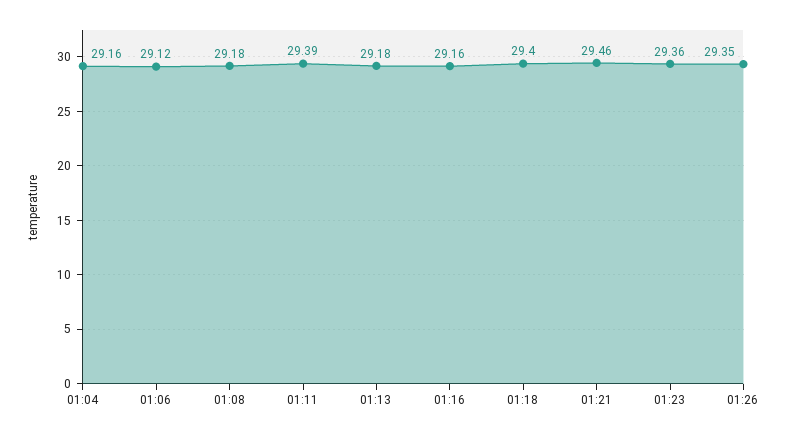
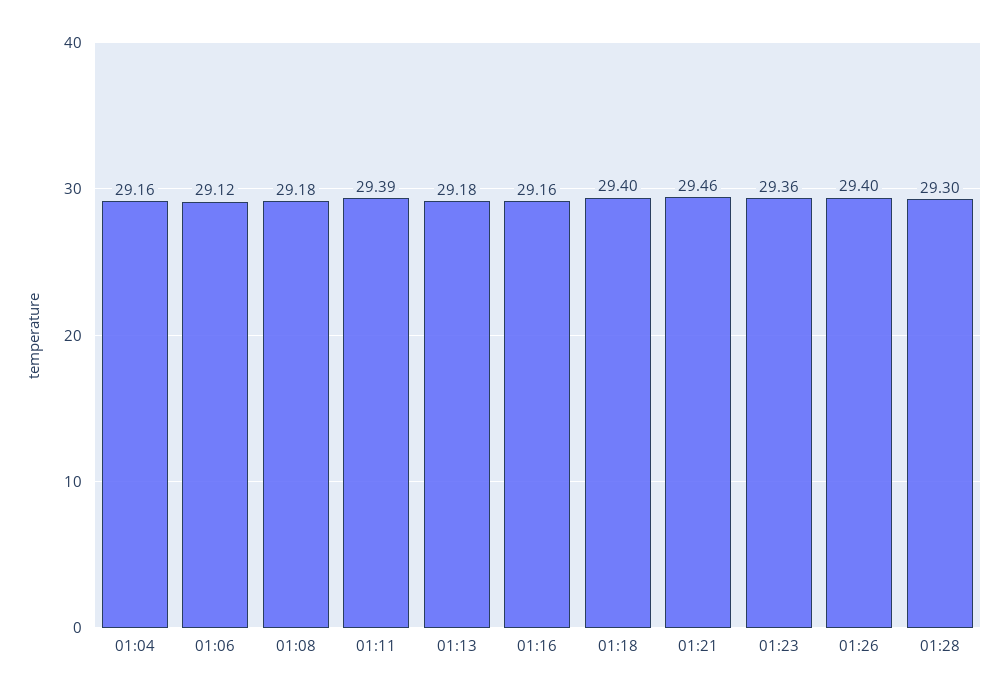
01:26: 29.35 -> 29.4
01:28: none -> 29.3

